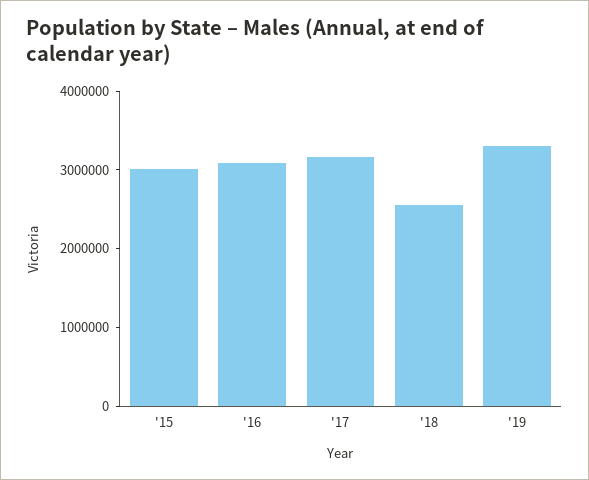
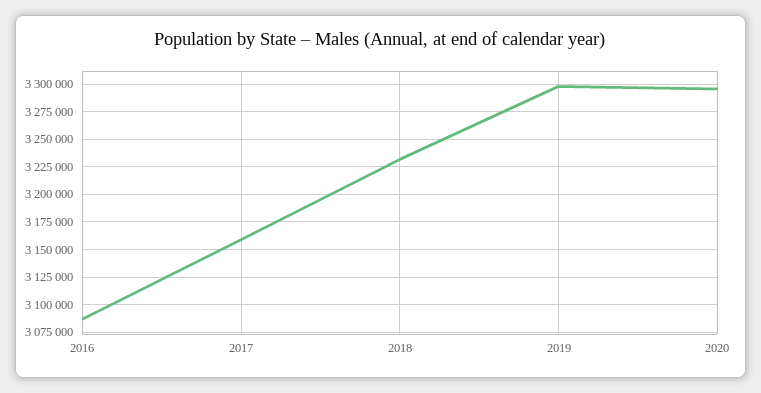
'15: 3000000 -> none
'18: 2600000 -> 3225000
2020: none -> 3300000

